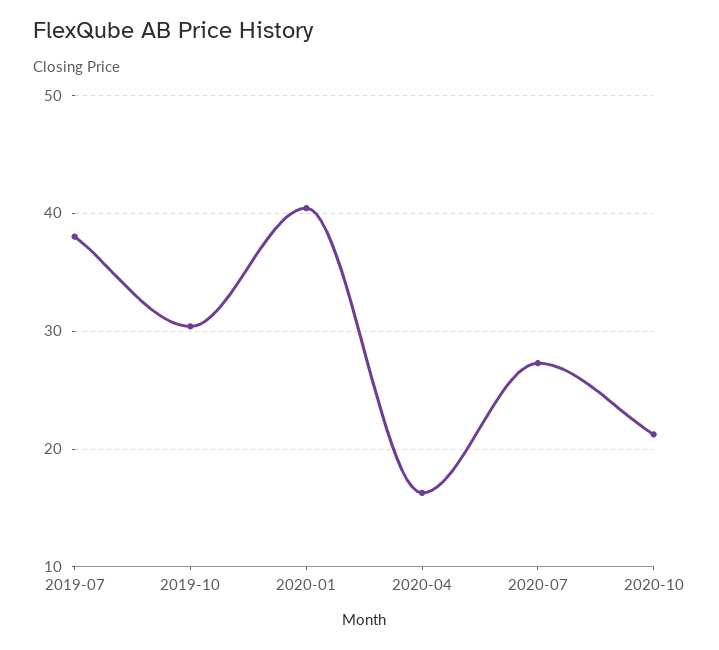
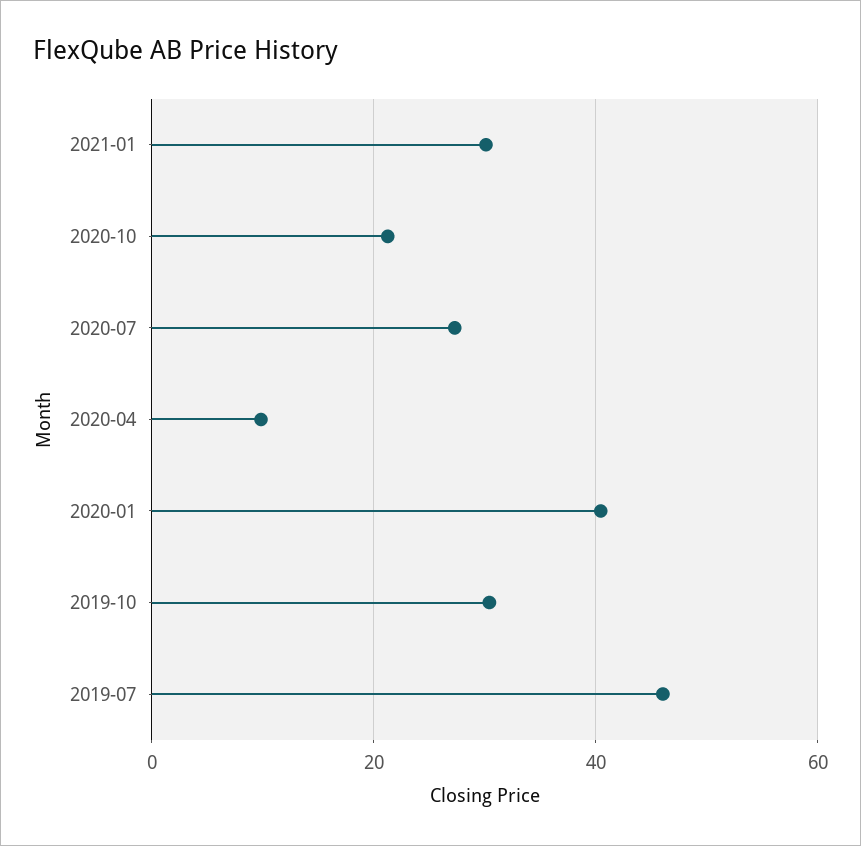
2019-07: 38 -> 46
2020-04: 16 -> 10
2021-01: none -> 30

